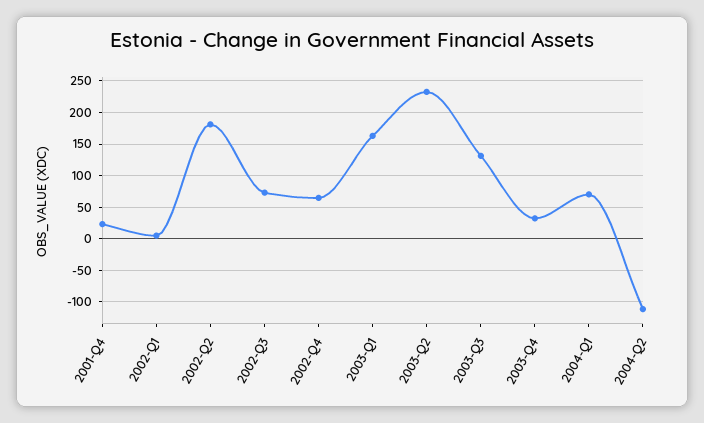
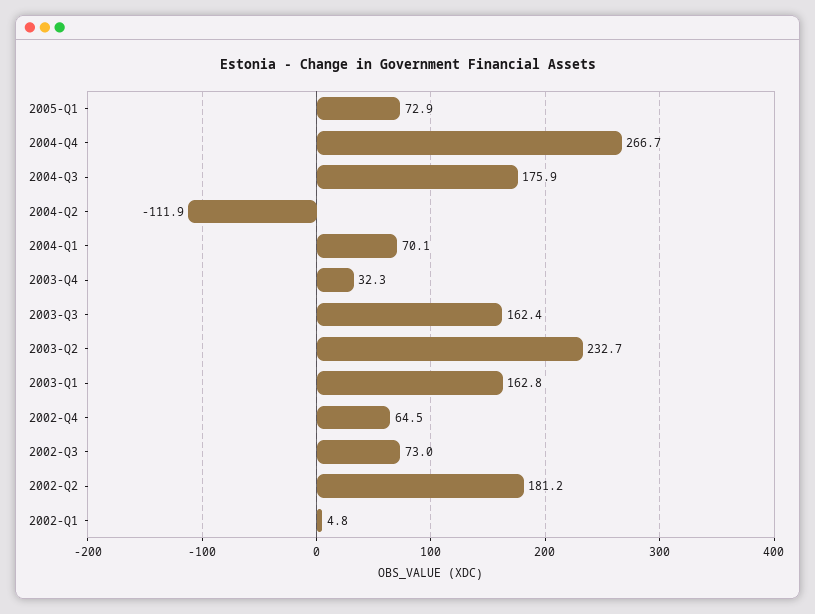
2001-Q4: 20 -> none
2003-Q3: 130 -> 162.4
2005-Q1: none -> 72.9
2004-Q4: none -> 266.7
2004-Q3: none -> 175.9

